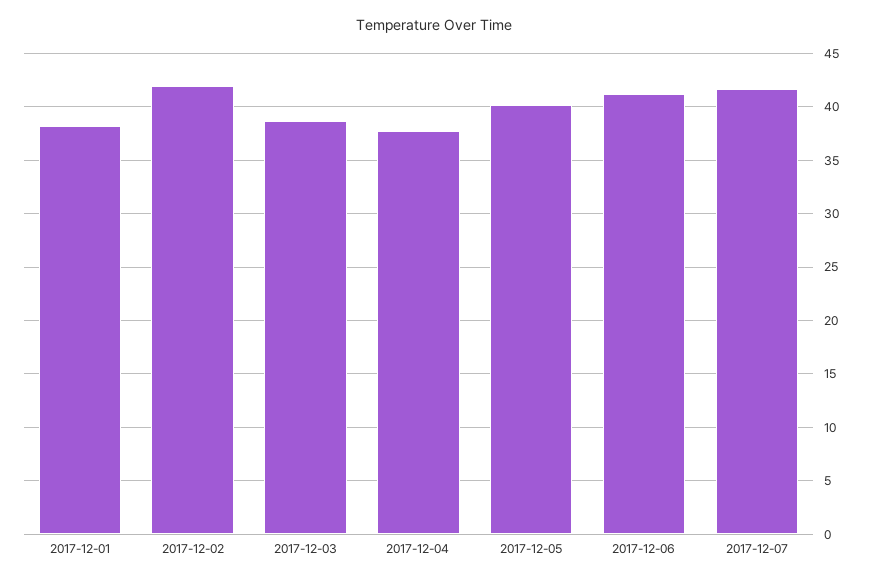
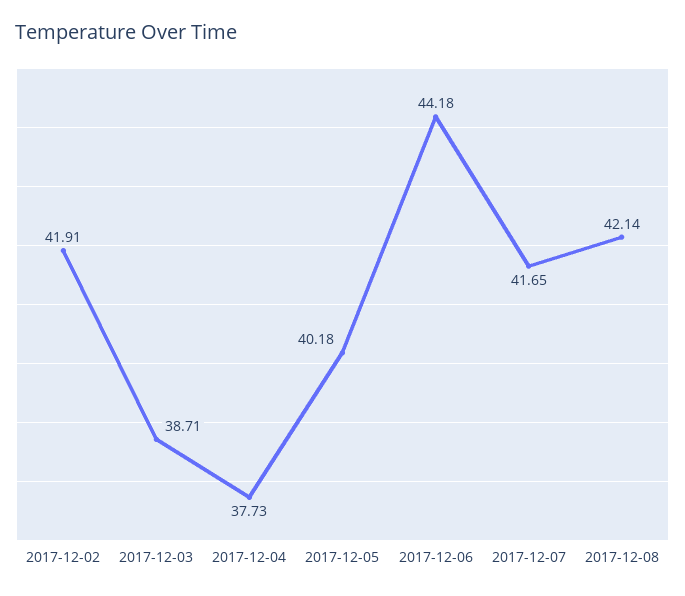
2017-12-01: 38 -> none
2017-12-06: 41 -> 44.18
2017-12-08: none -> 42.14

